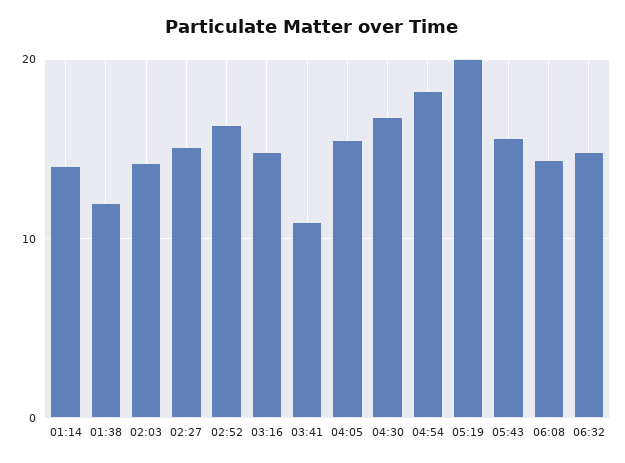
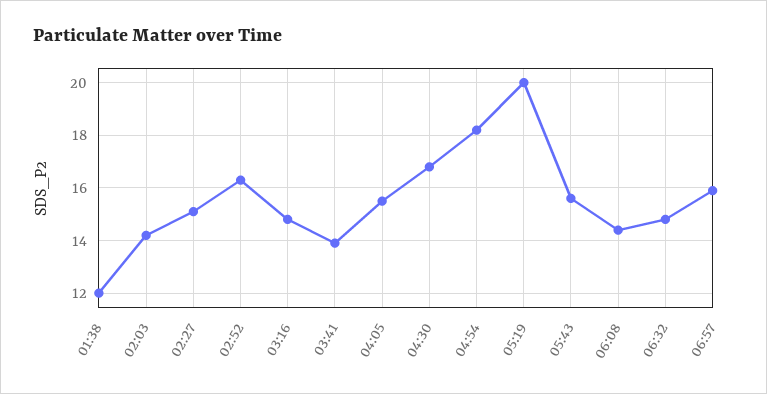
01:14: 14 -> none
03:41: 11 -> 14
06:57: none -> 16

